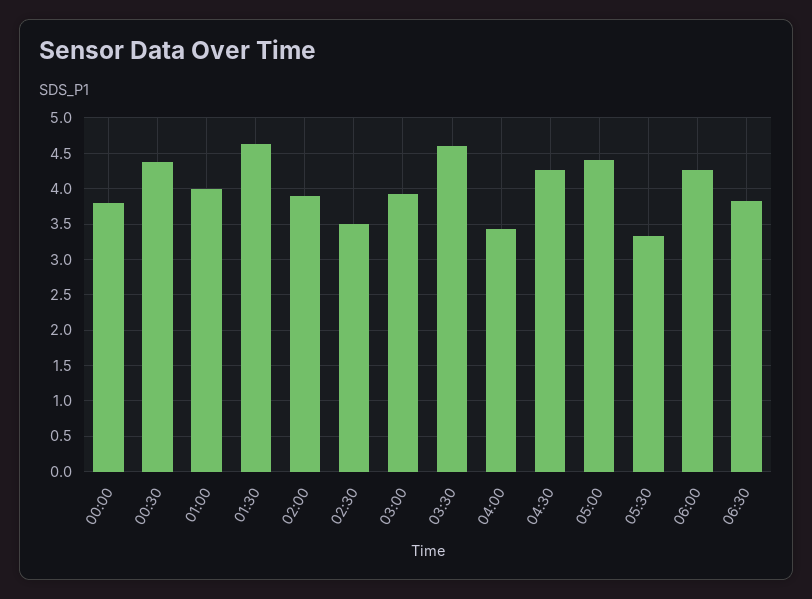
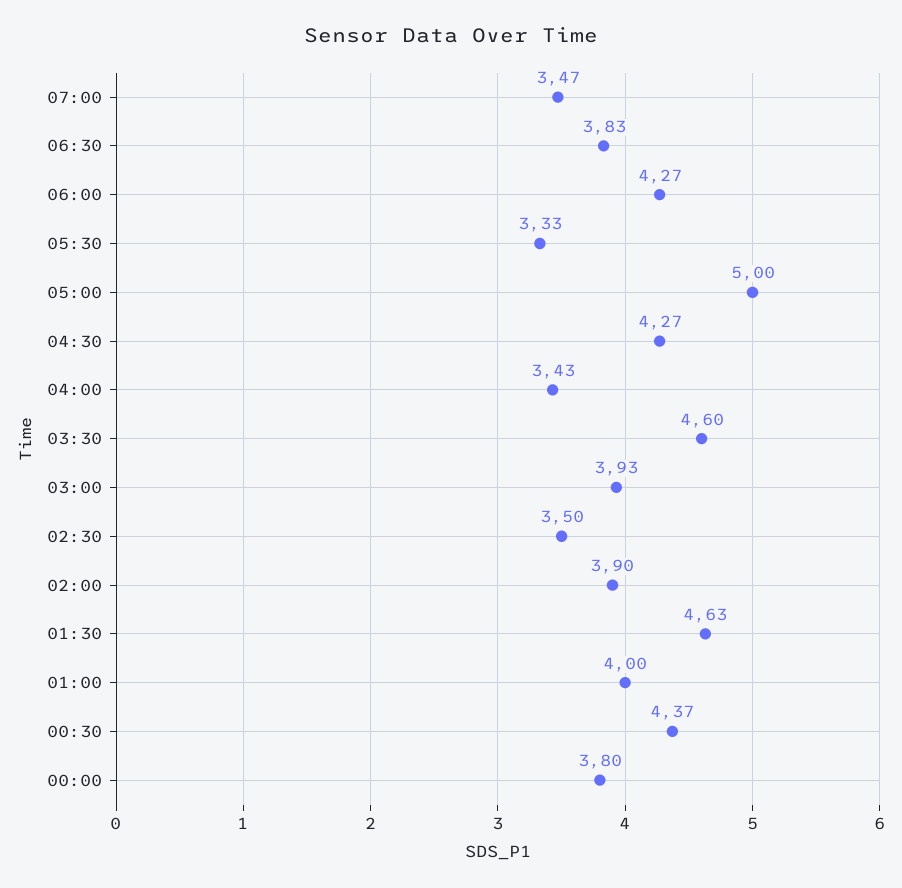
05:00: 4.4 -> 5
07:00: none -> 3.47

